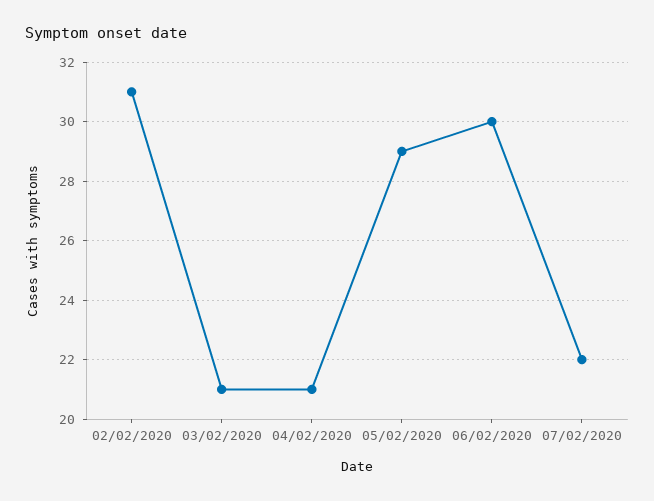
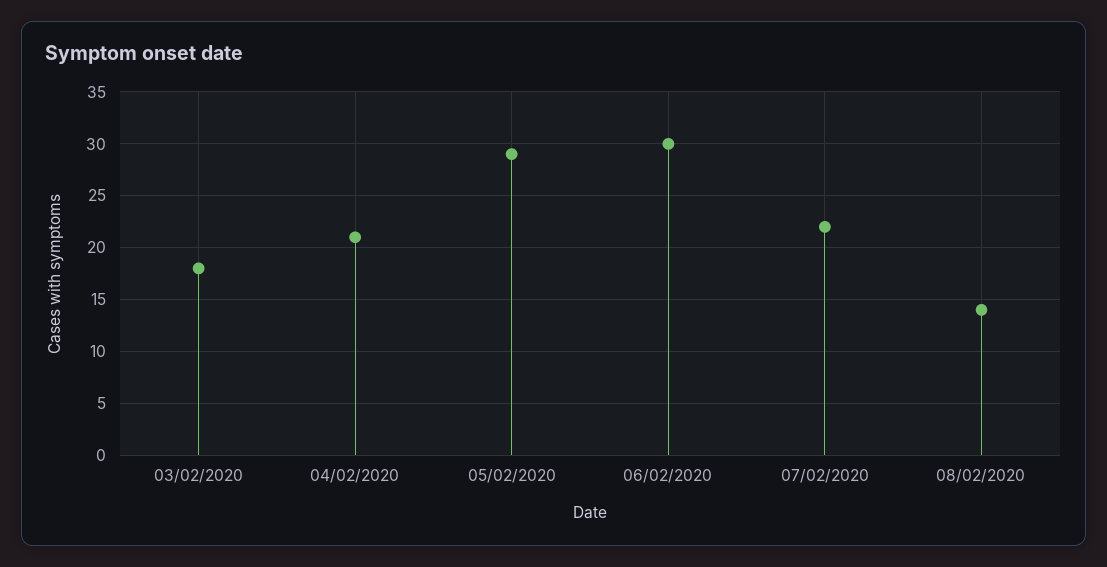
02/02/2020: 31 -> none
03/02/2020: 21 -> 18
08/02/2020: none -> 14

